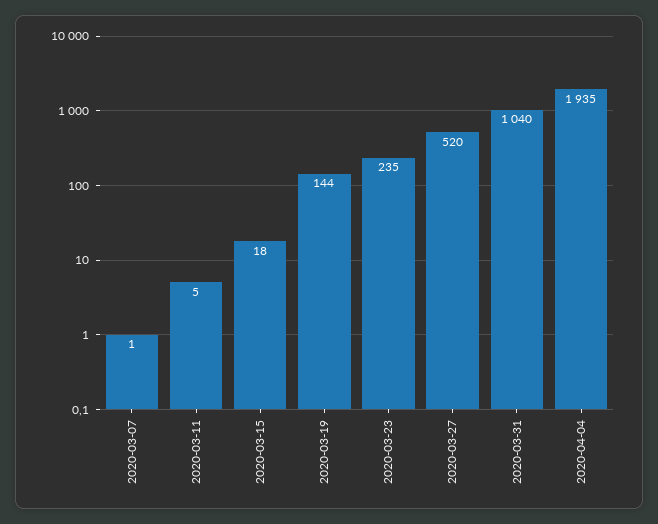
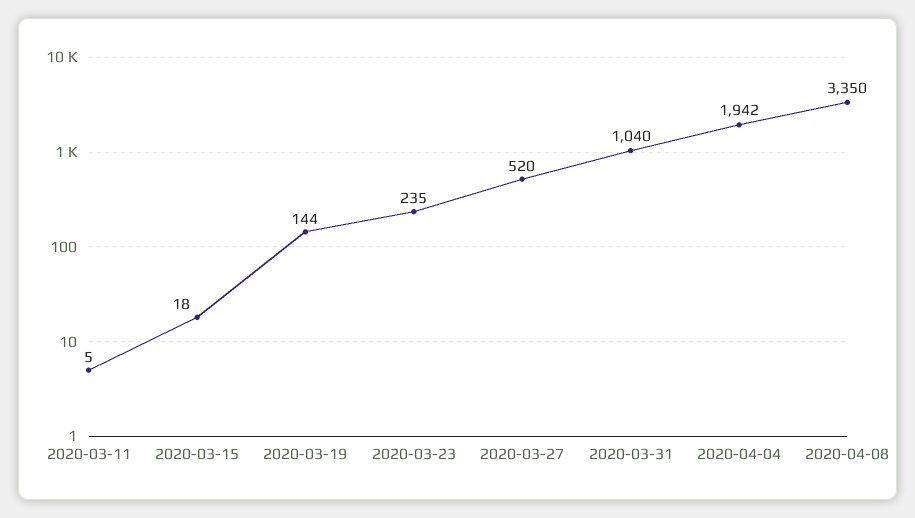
2020-03-07: 1 -> none
2020-04-04: 1935 -> 1942
2020-04-08: none -> 3350

